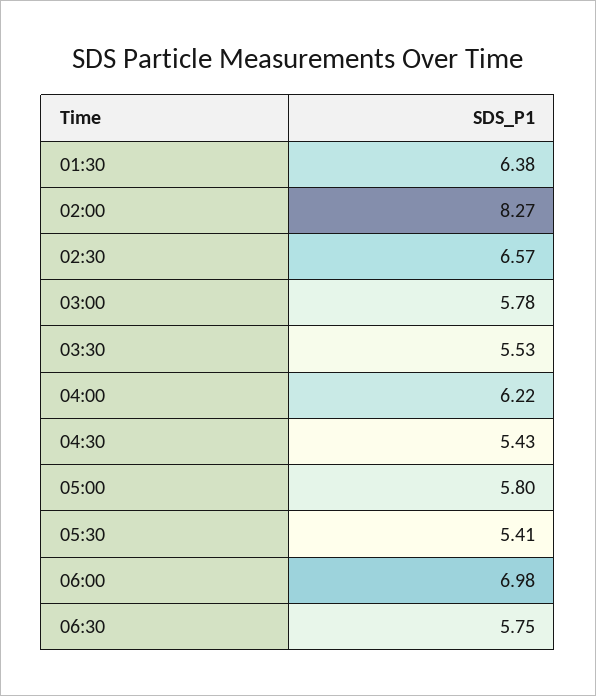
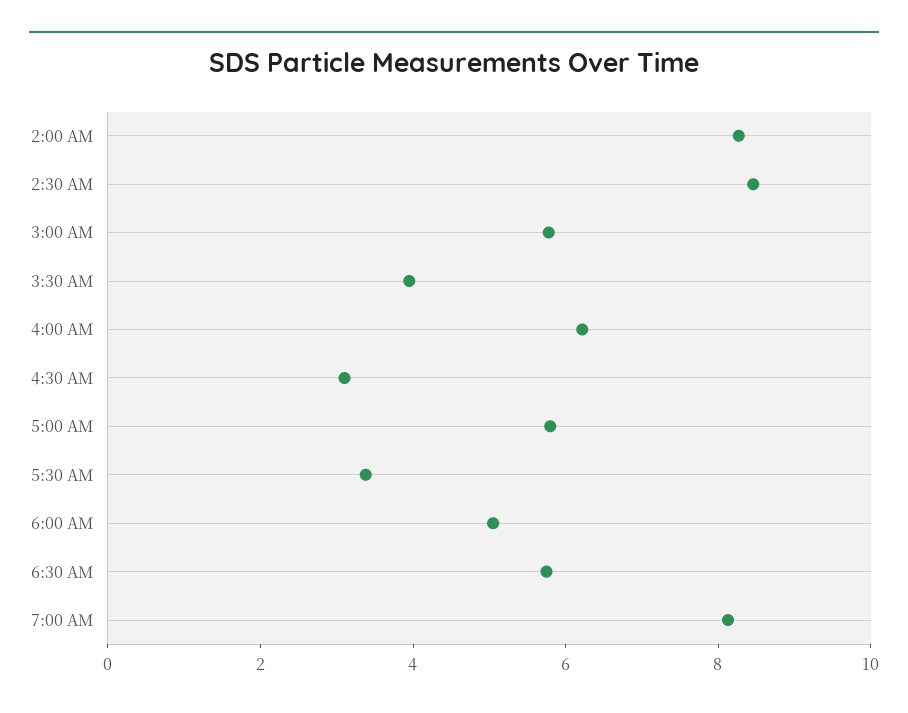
01:30: 6.38 -> none
02:30: 6.57 -> 8.5
03:30: 5.53 -> 4
04:30: 5.43 -> 3
05:30: 5.41 -> 3.5
06:00: 6.98 -> 5
7:00 AM: none -> 8

